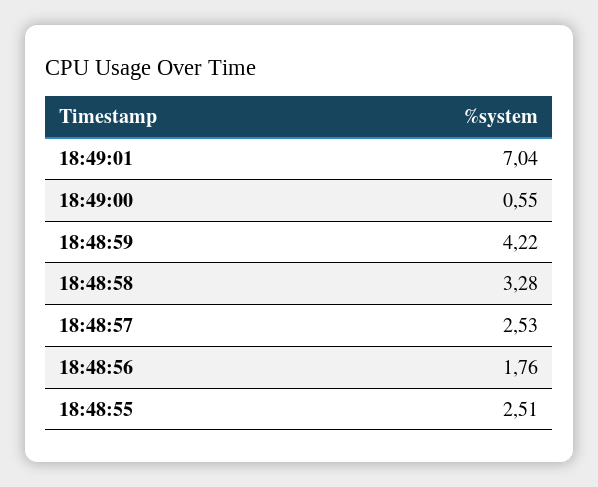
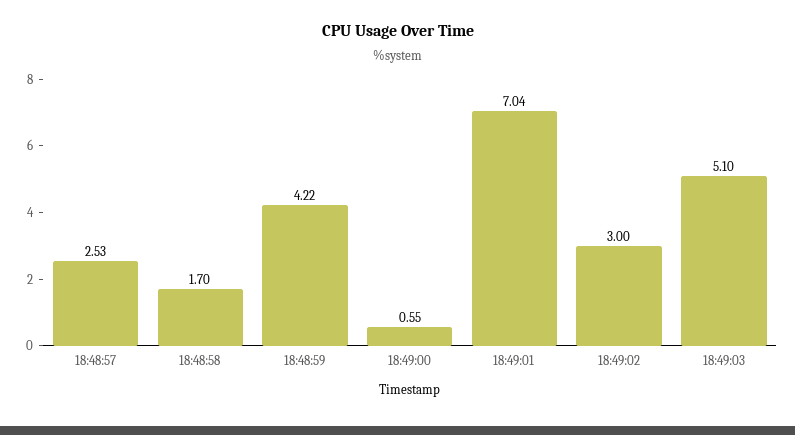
18:48:58: 3.28 -> 1.7
18:48:56: 1.76 -> none
18:48:55: 2.51 -> none
18:49:02: none -> 3
18:49:03: none -> 5.1

